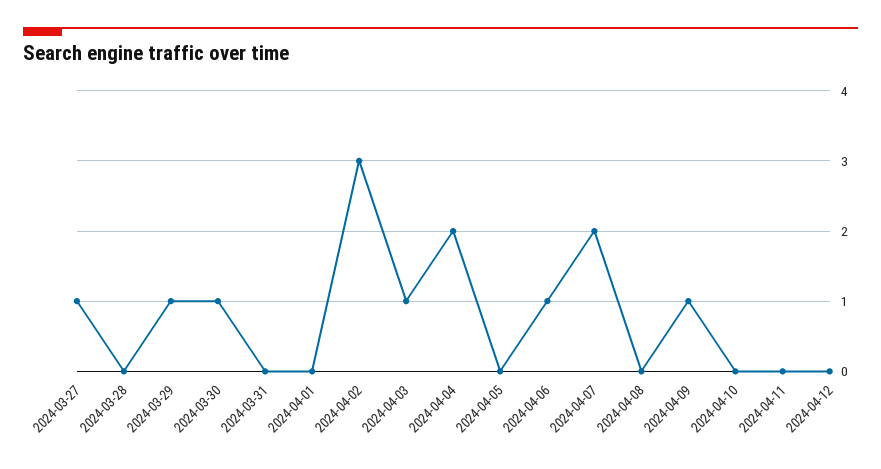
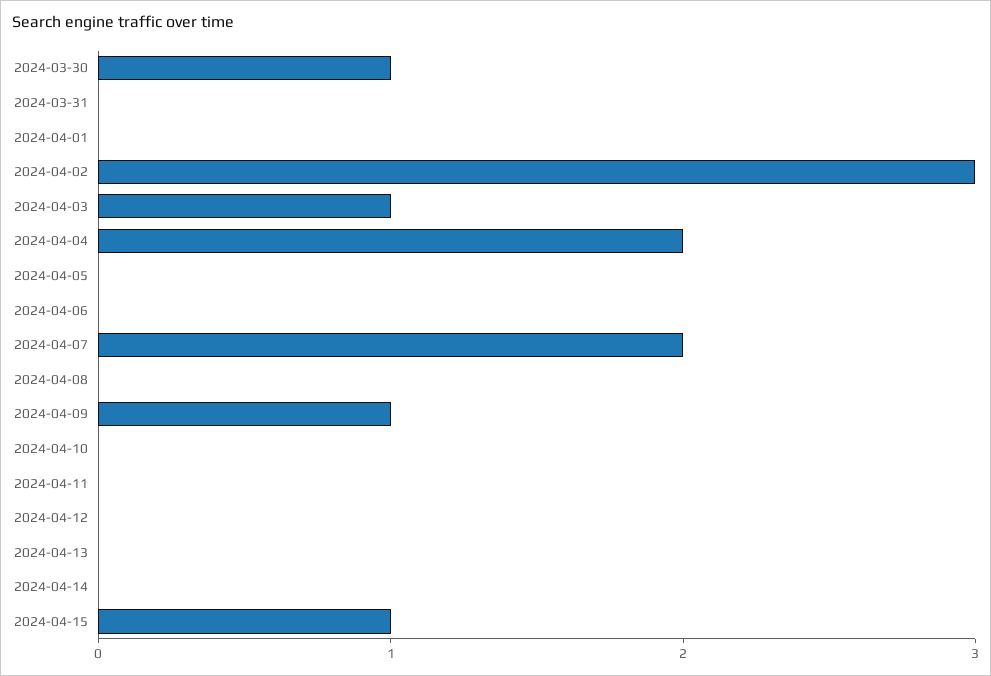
2024-03-27: 1 -> none
2024-03-28: 0 -> none
2024-03-29: 1 -> none
2024-04-06: 1 -> 0
2024-04-13: none -> 0
2024-04-14: none -> 0
2024-04-15: none -> 1

